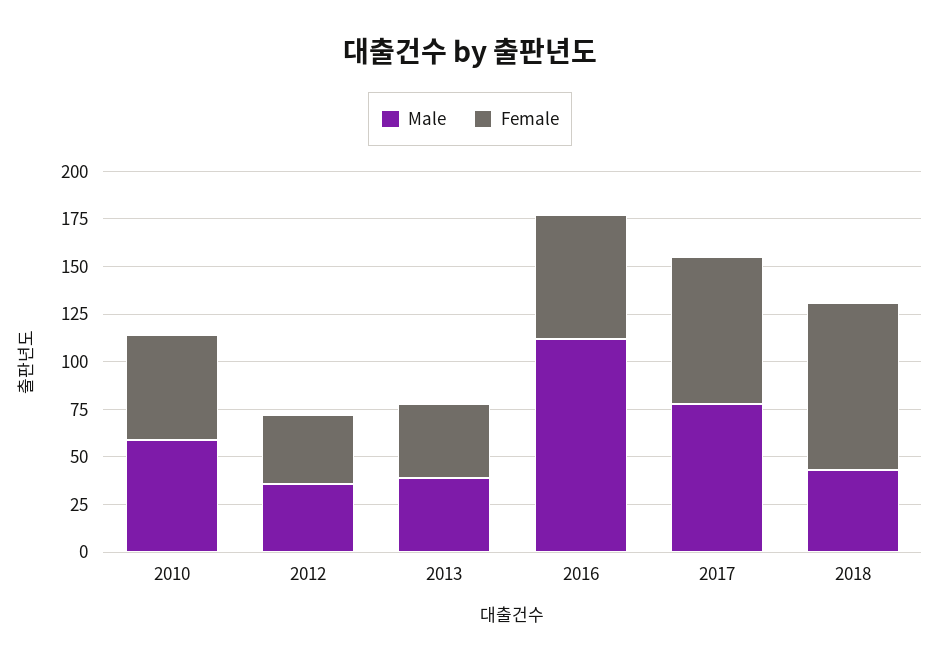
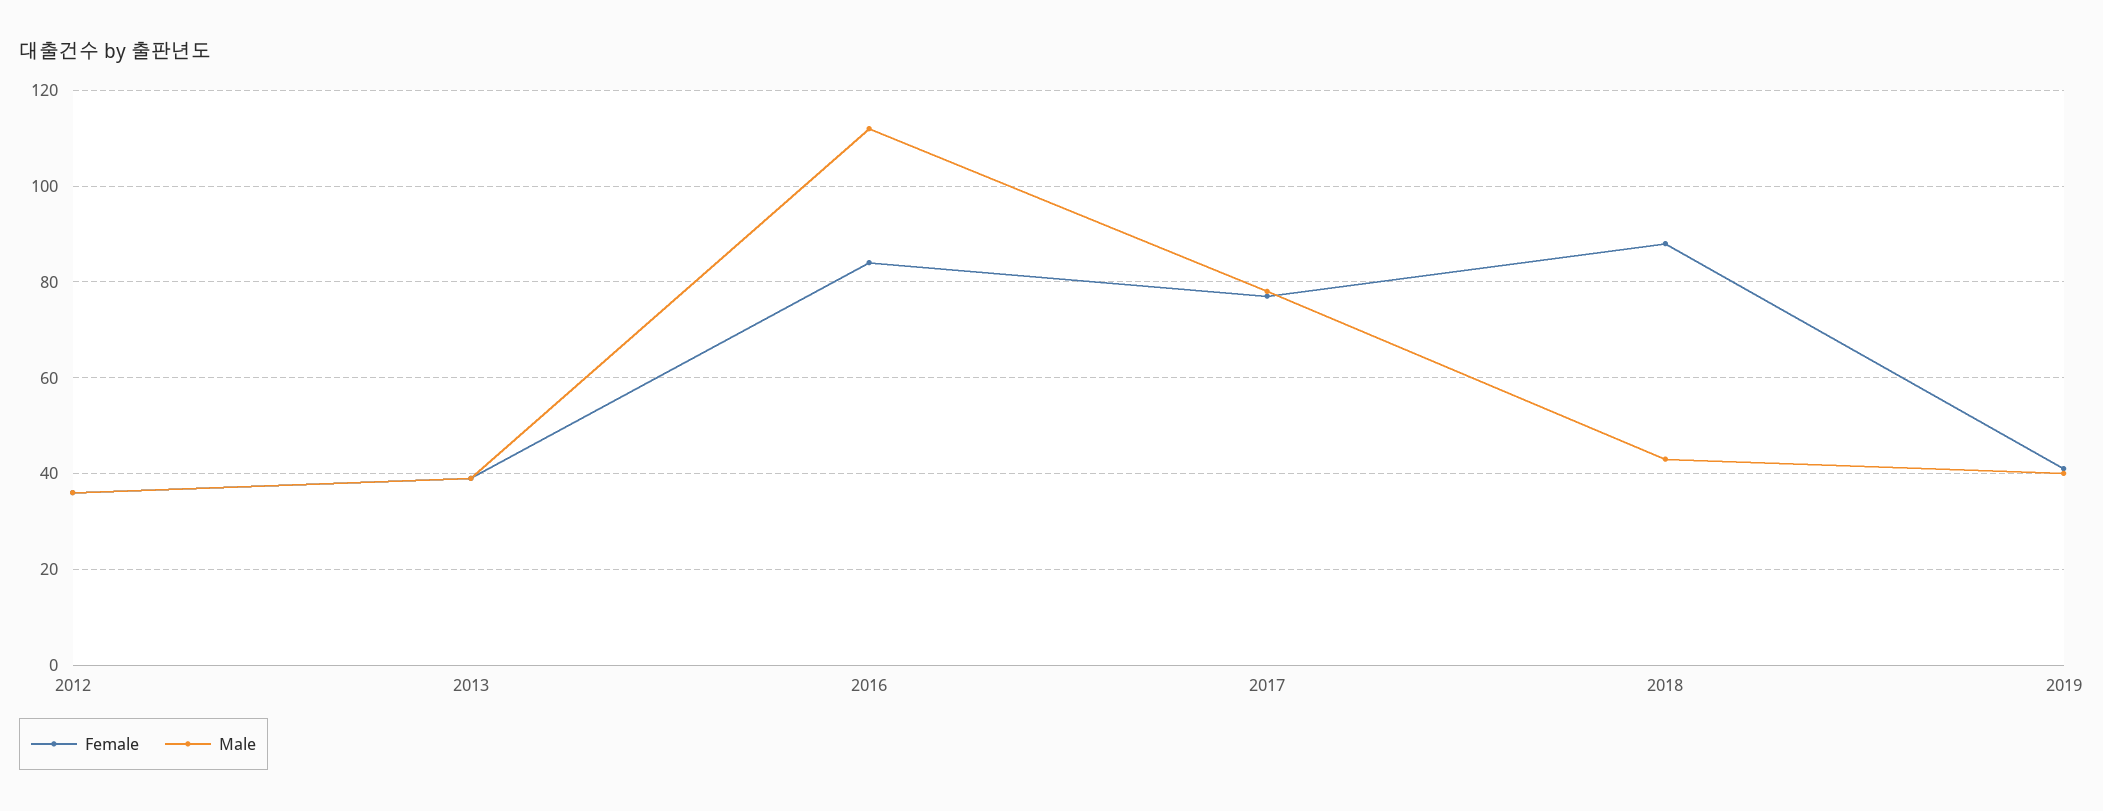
Male, 2010: 60 -> none
Female, 2010: 55 -> none
Female, 2016: 65 -> 85
Female, 2019: none -> 40
Male, 2019: none -> 40

